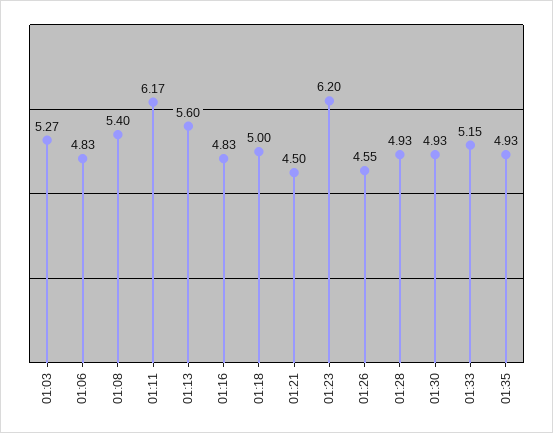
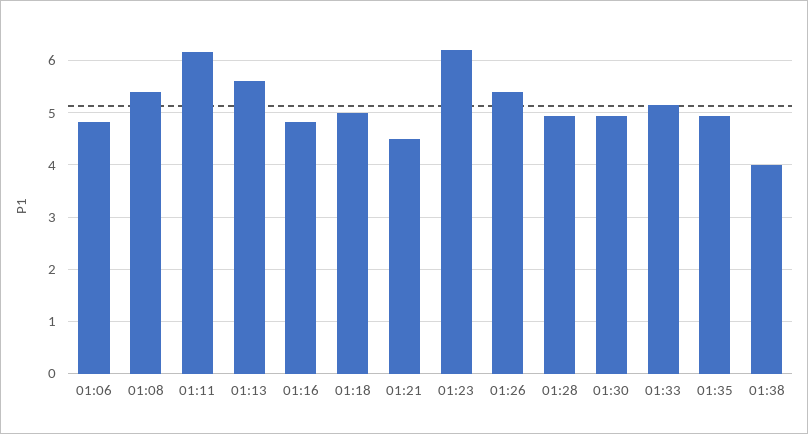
01:03: 5.27 -> none
01:26: 4.55 -> 5.4
01:38: none -> 4

